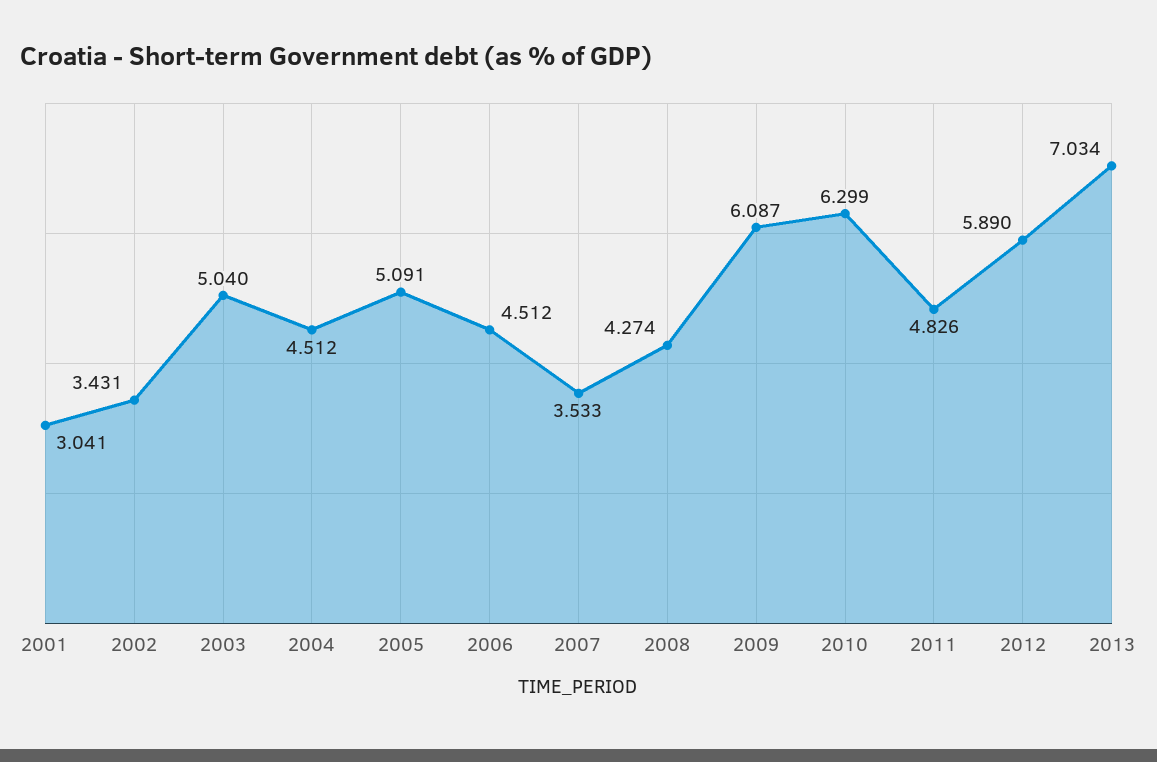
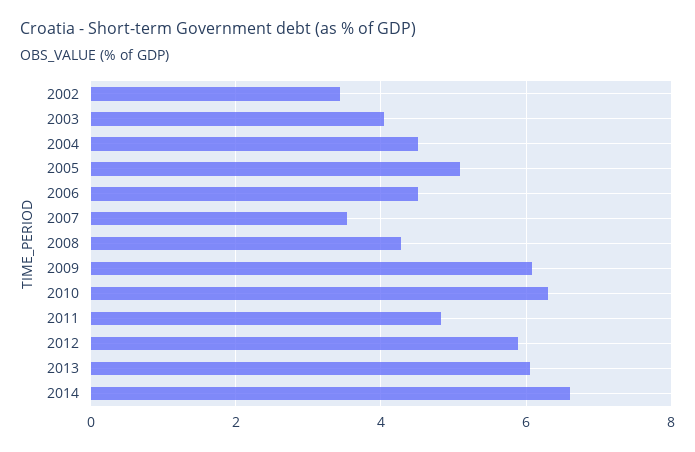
2001: 3.041 -> none
2003: 5.04 -> 4
2013: 7.034 -> 6
2014: none -> 6.6

